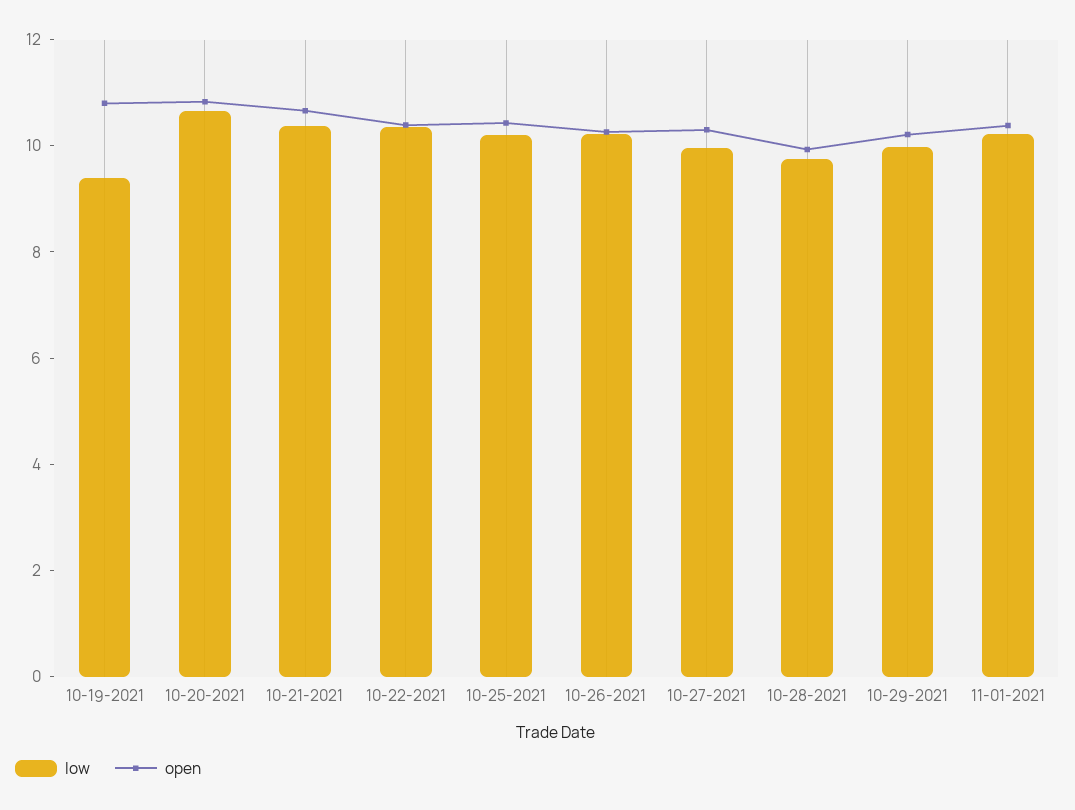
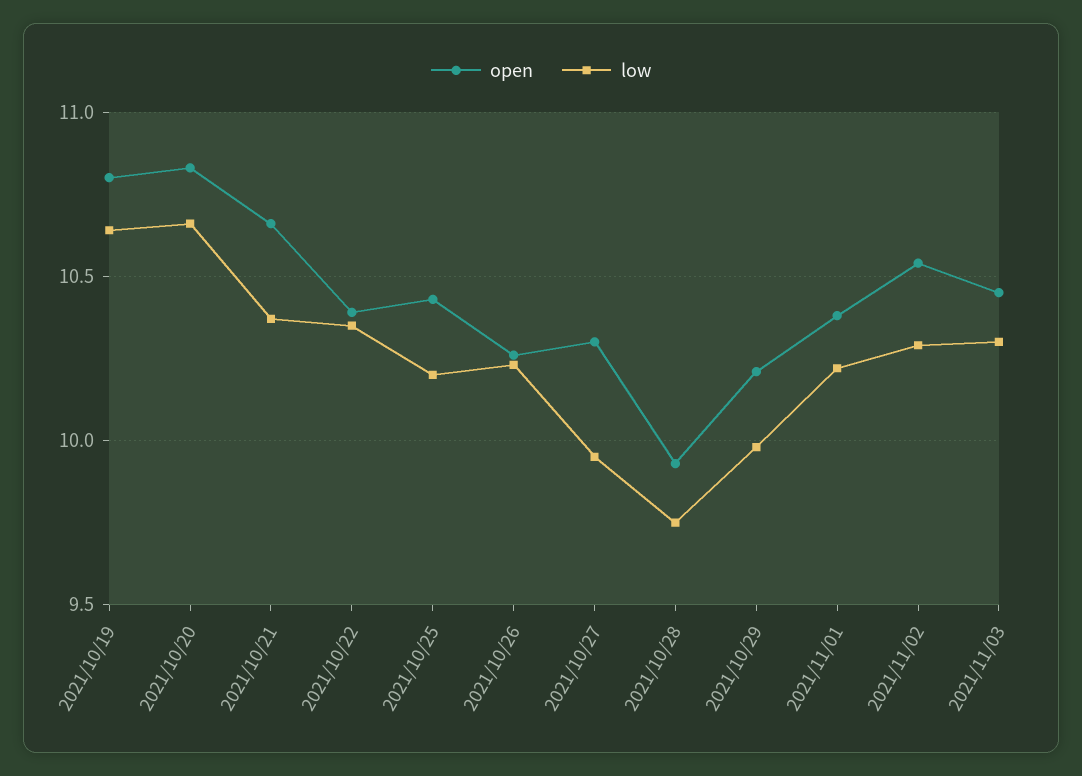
low, 10-19-2021: 9.5 -> 10.65
open, 2021/11/02: none -> 10.55
low, 2021/11/02: none -> 10.3
open, 2021/11/03: none -> 10.45
low, 2021/11/03: none -> 10.3

